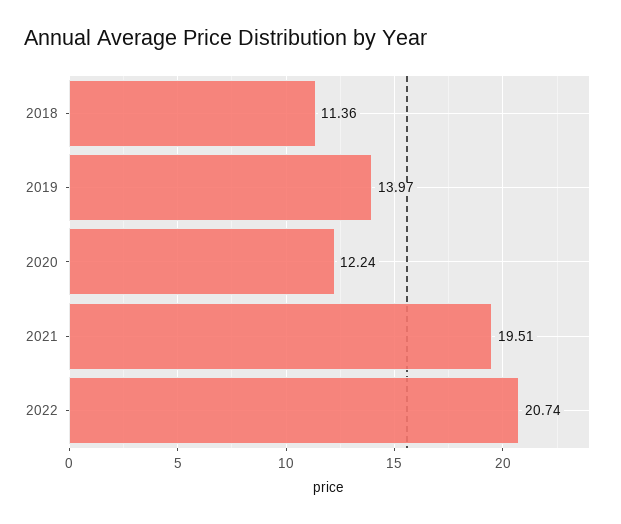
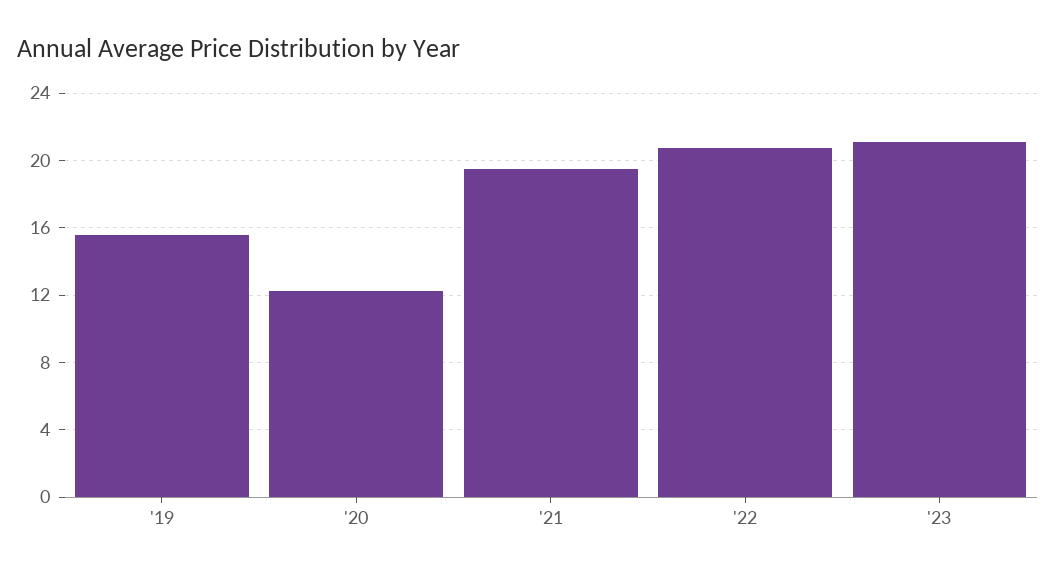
2018: 11.36 -> none
2019: 13.97 -> 15.5
'23: none -> 21

